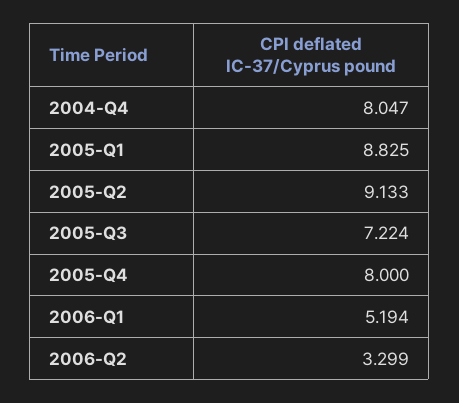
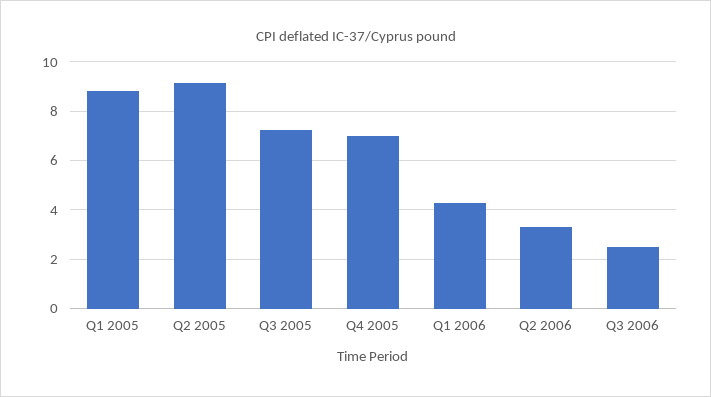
2004-Q4: 8.047 -> none
2005-Q4: 8 -> 7
2006-Q1: 5.194 -> 4.25
Q3 2006: none -> 2.5

